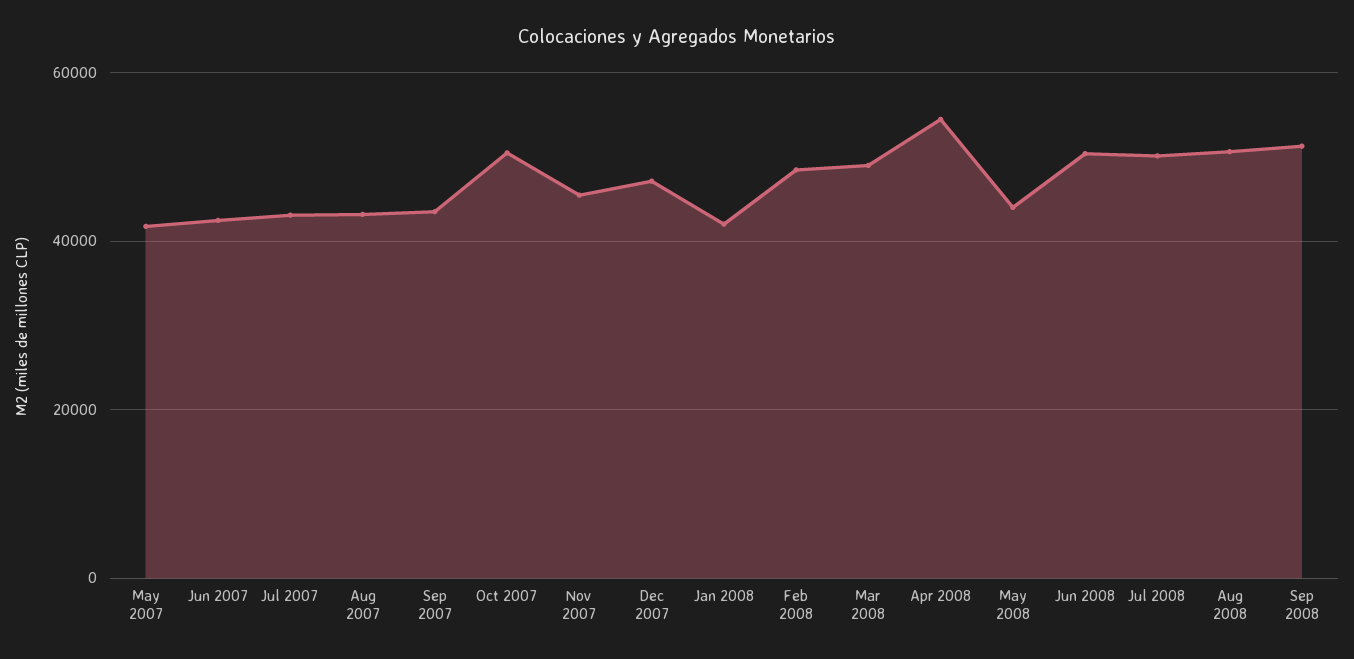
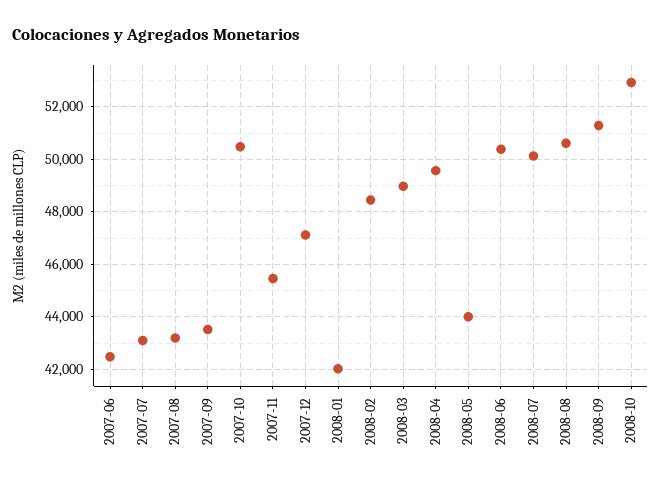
May 2007: 42000 -> none
Apr 2008: 54000 -> 49500
2008-10: none -> 53000

